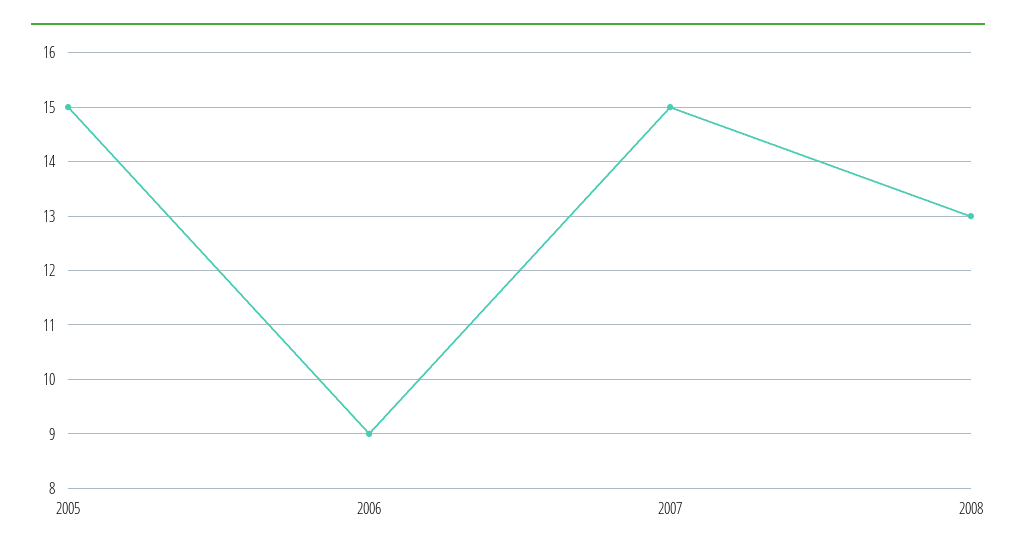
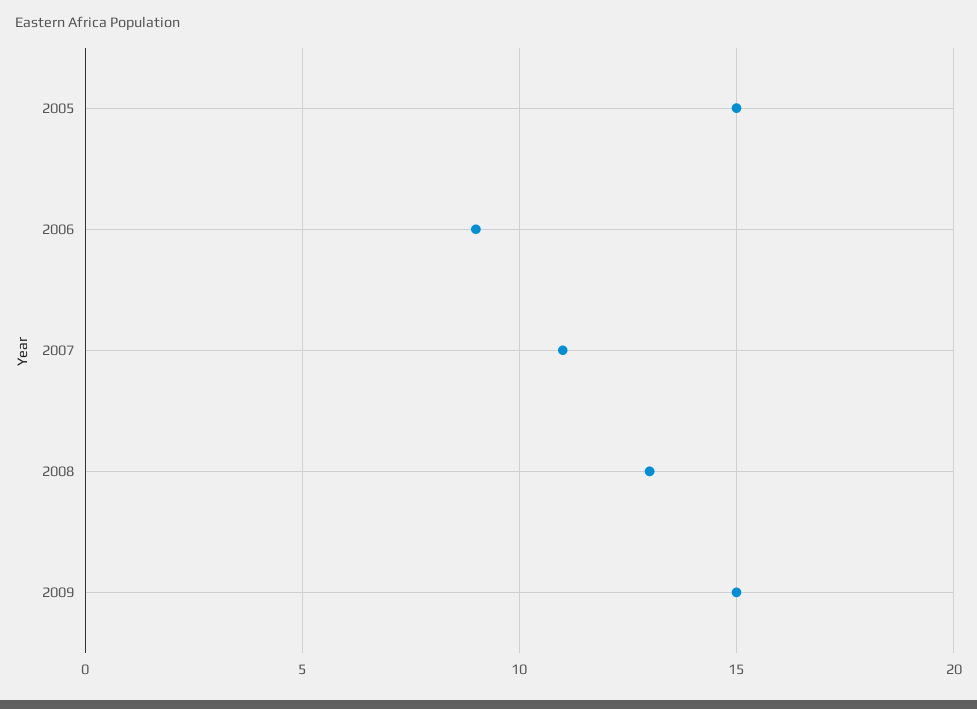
2007: 15 -> 11
2009: none -> 15

